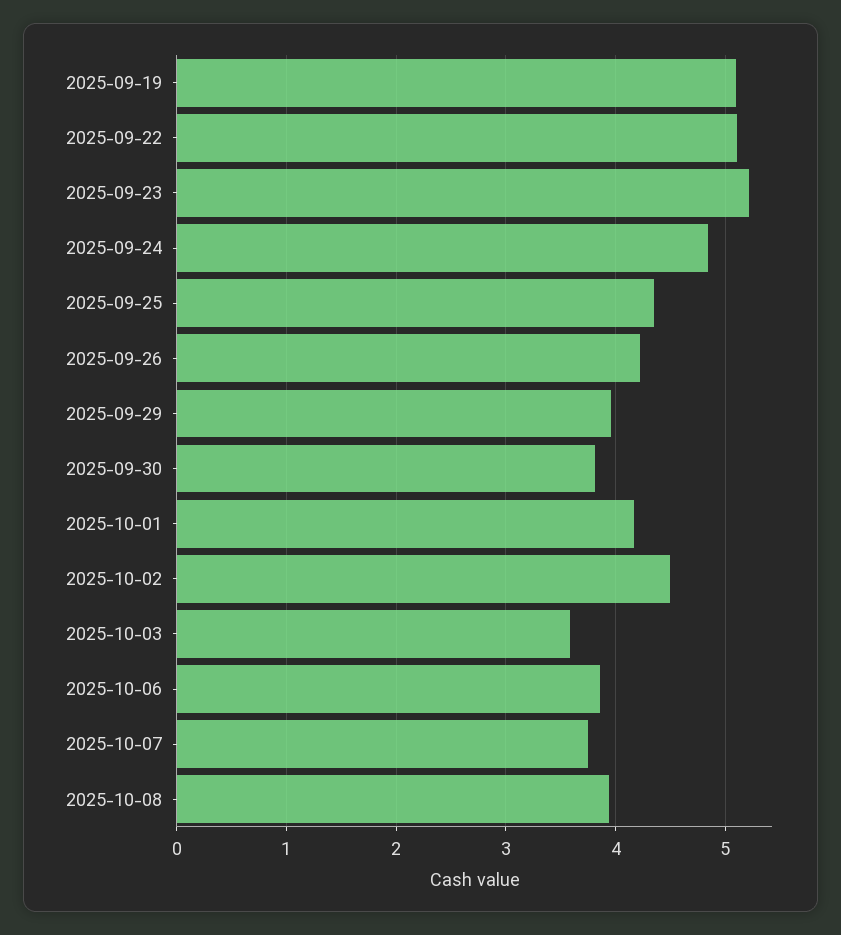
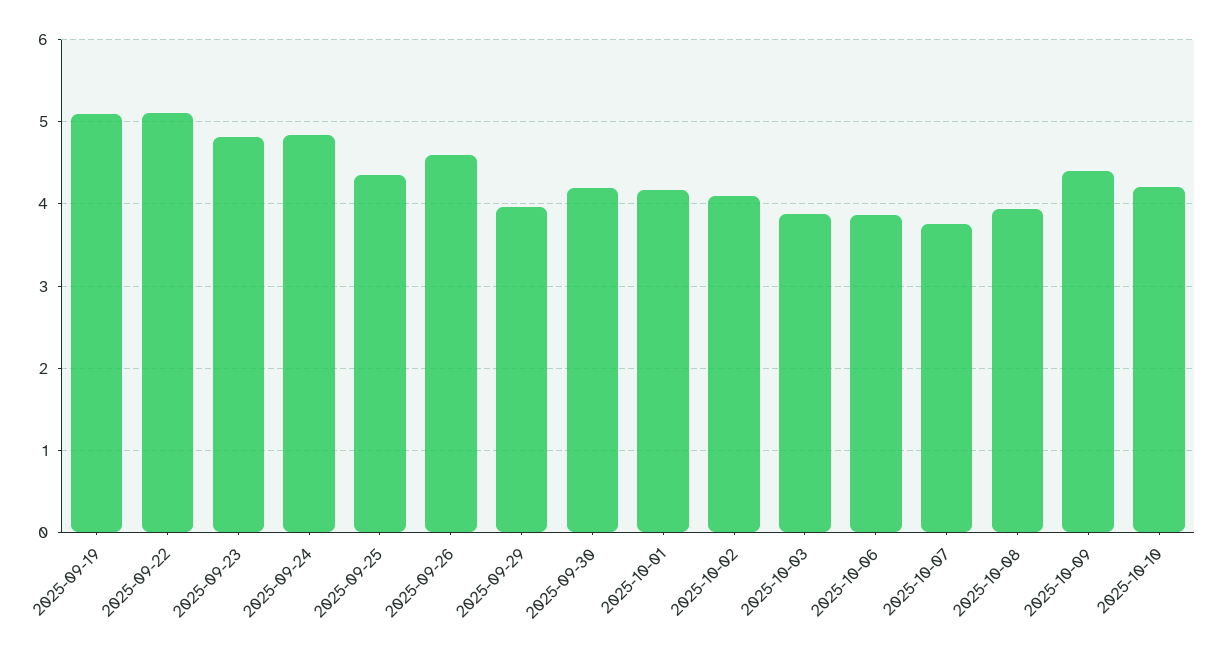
2025-09-23: 5.2 -> 4.8
2025-09-26: 4.2 -> 4.6
2025-09-30: 3.8 -> 4.2
2025-10-02: 4.5 -> 4.1
2025-10-03: 3.6 -> 3.9
2025-10-09: none -> 4.4
2025-10-10: none -> 4.2

